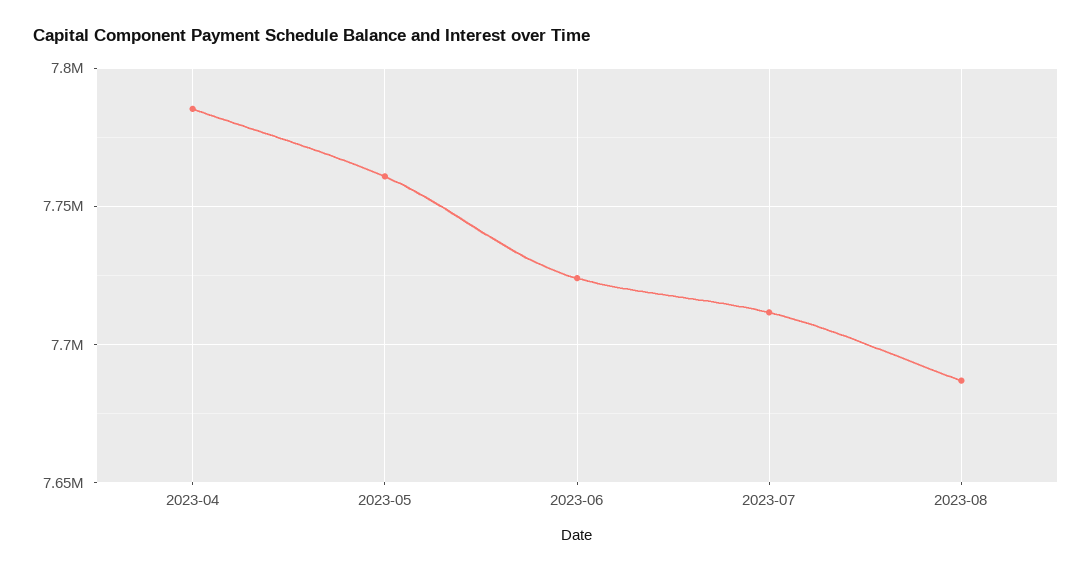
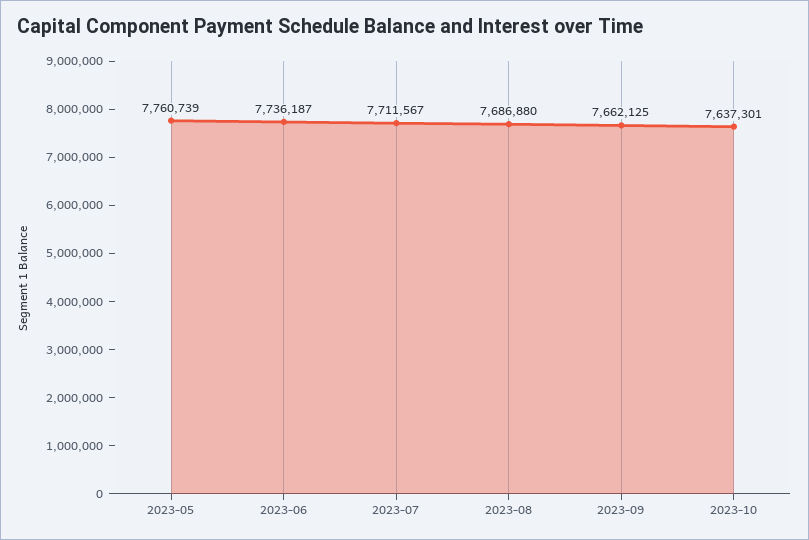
2023-04: 7785000 -> none
2023-06: 7725000 -> 7736187
2023-09: none -> 7662125
2023-10: none -> 7637301

